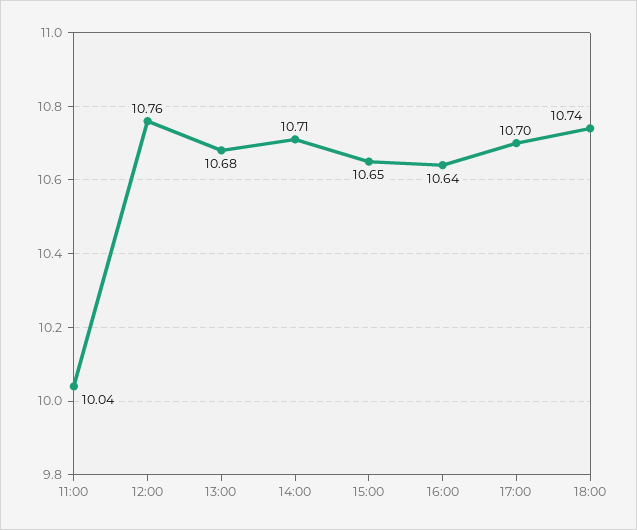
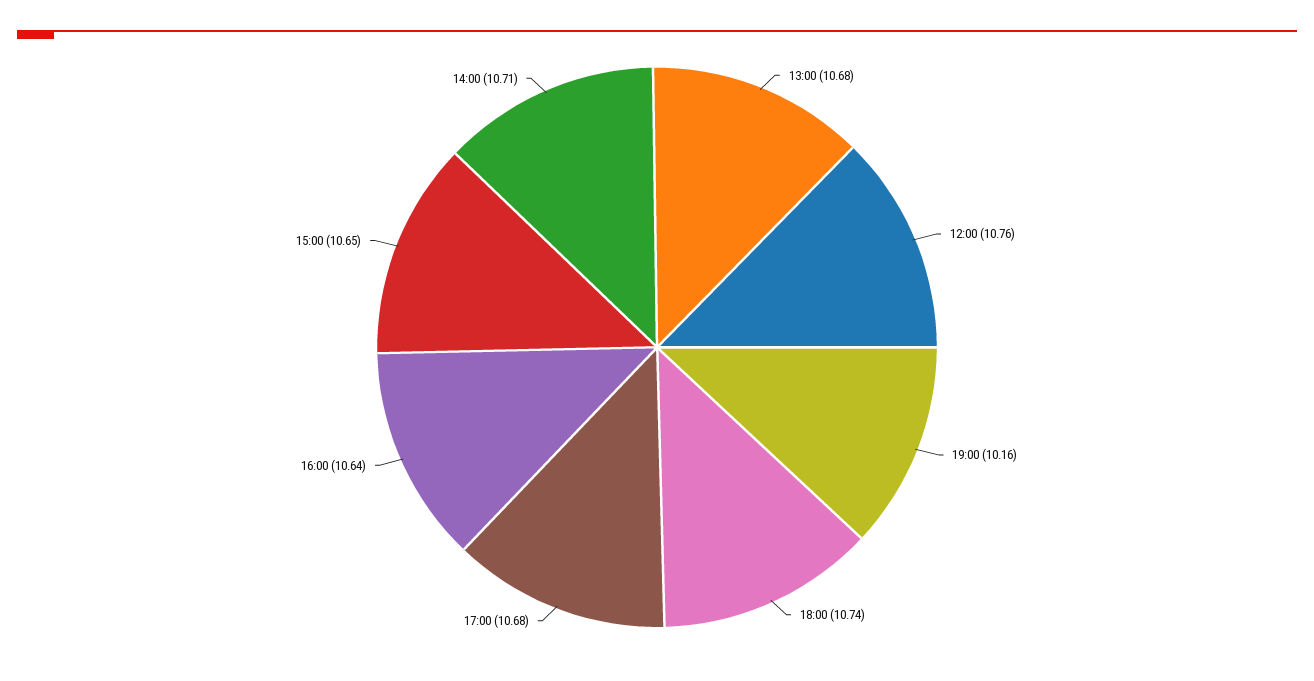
11:00: 10.04 -> none
17:00: 10.7 -> 10.68
19:00: none -> 10.16

